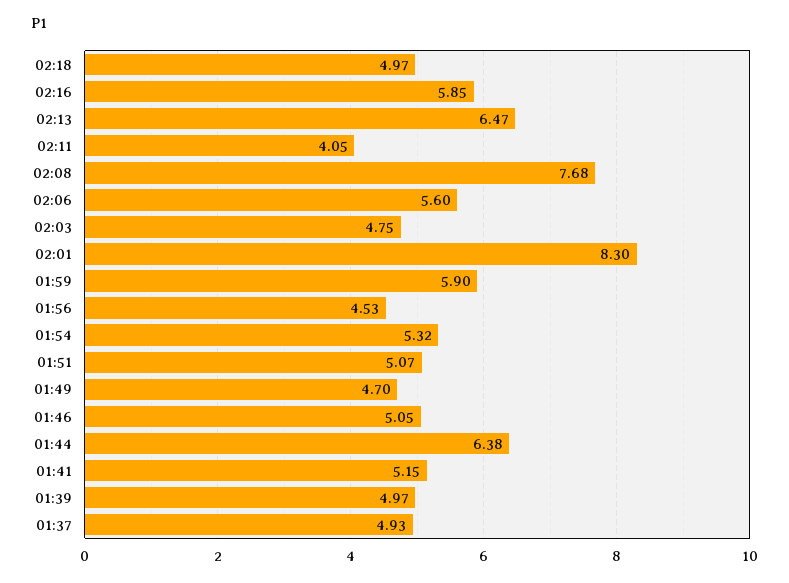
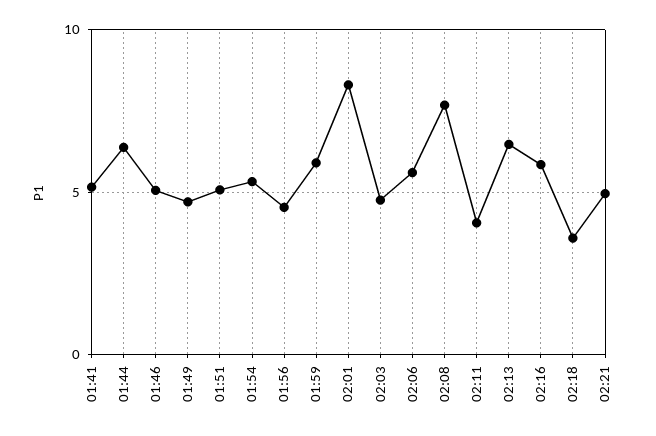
02:18: 4.97 -> 3.5
01:39: 4.97 -> none
01:37: 4.93 -> none
02:21: none -> 5

